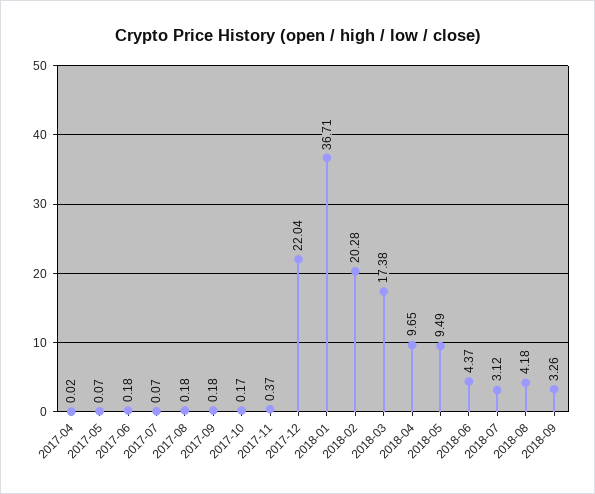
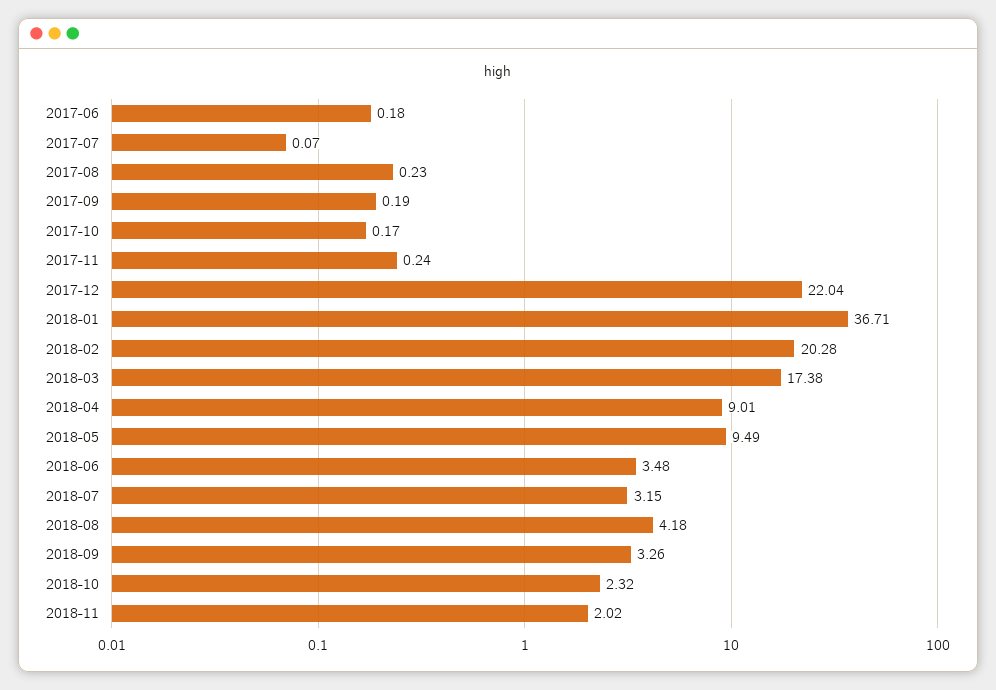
2017-04: 0.02 -> none
2017-05: 0.07 -> none
2017-08: 0.18 -> 0.23
2017-09: 0.18 -> 0.19
2017-11: 0.37 -> 0.24
2018-04: 9.65 -> 9.01
2018-06: 4.37 -> 3.48
2018-07: 3.12 -> 3.15
2018-10: none -> 2.32
2018-11: none -> 2.02

